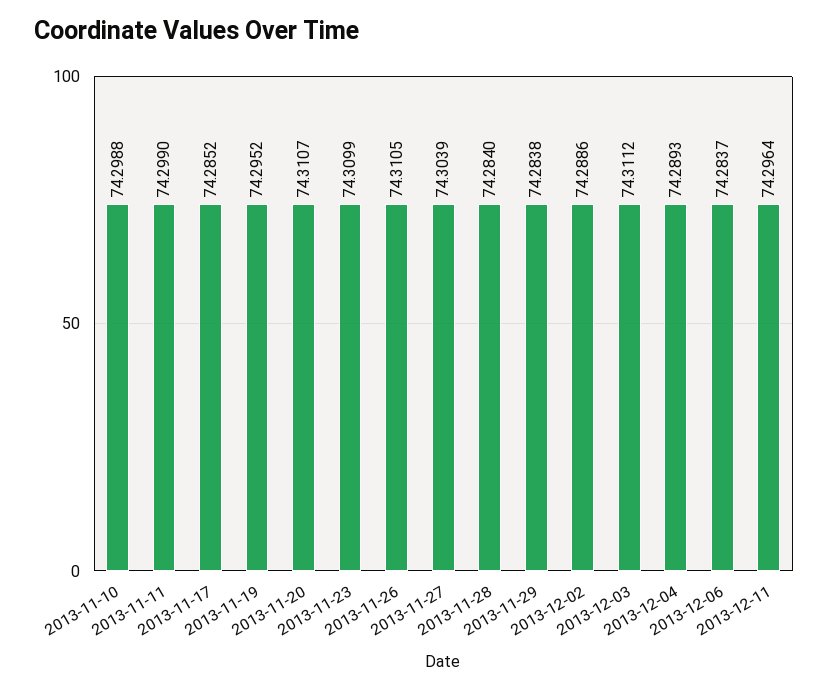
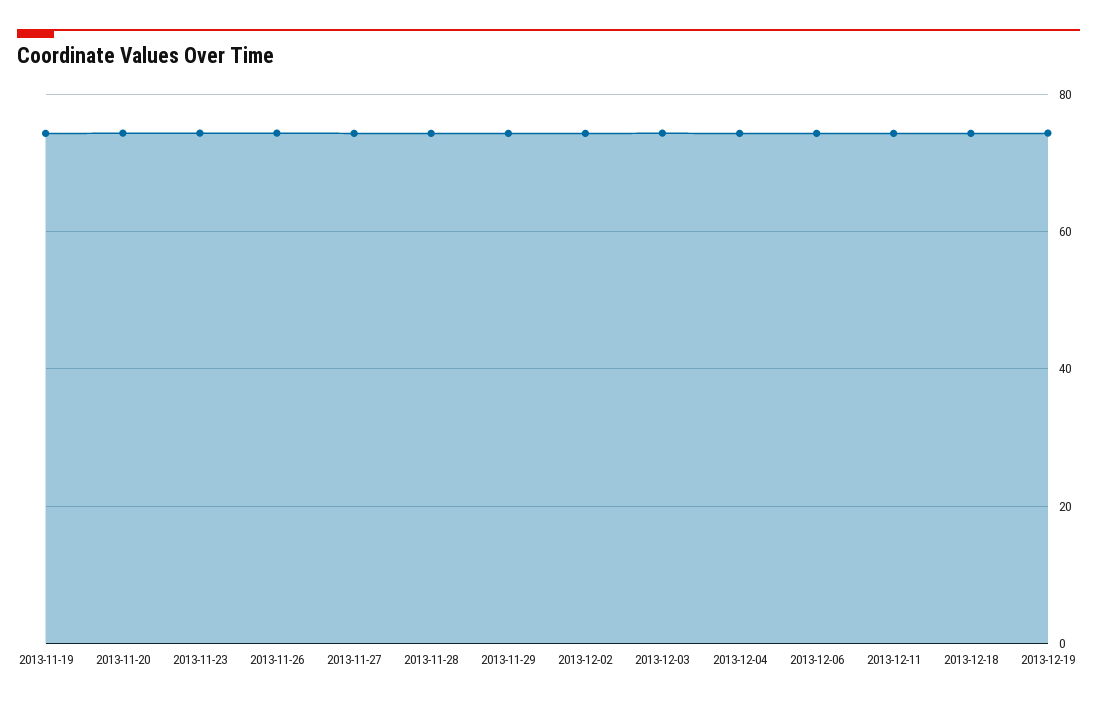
2013-11-10: 74.2988 -> none
2013-11-11: 74.299 -> none
2013-11-17: 74.2852 -> none
2013-12-18: none -> 74
2013-12-19: none -> 74

